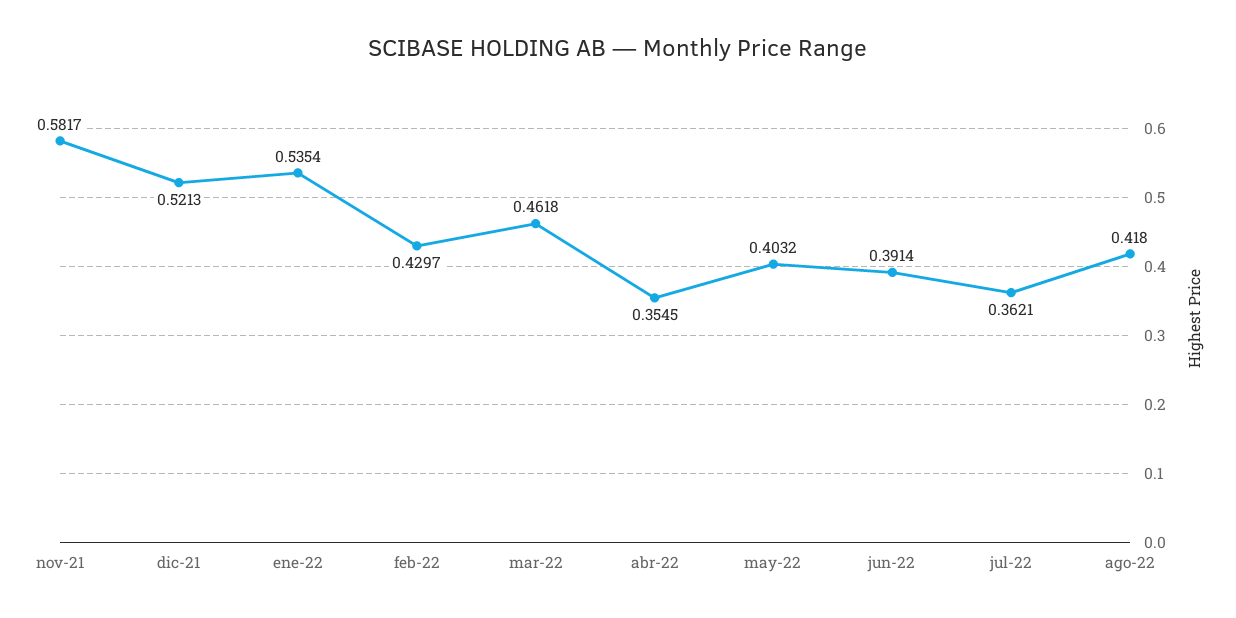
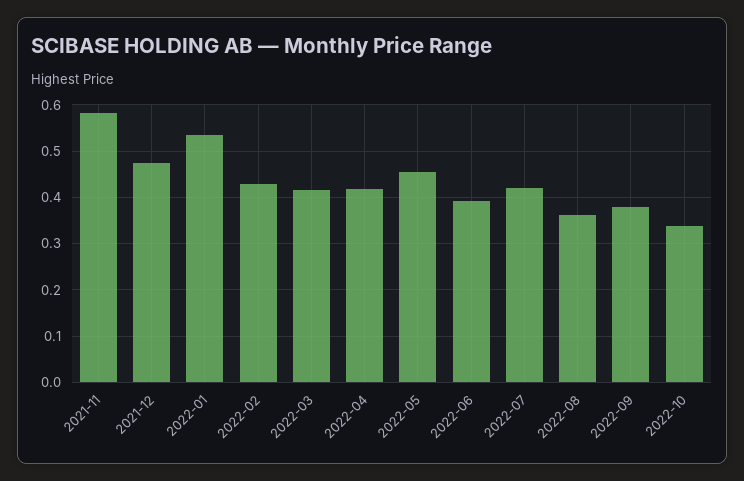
dic-21: 0.5213 -> 0.48
mar-22: 0.4618 -> 0.42
abr-22: 0.3545 -> 0.42
may-22: 0.4032 -> 0.46
jul-22: 0.3621 -> 0.42
ago-22: 0.418 -> 0.36
2022-09: none -> 0.38
2022-10: none -> 0.34

